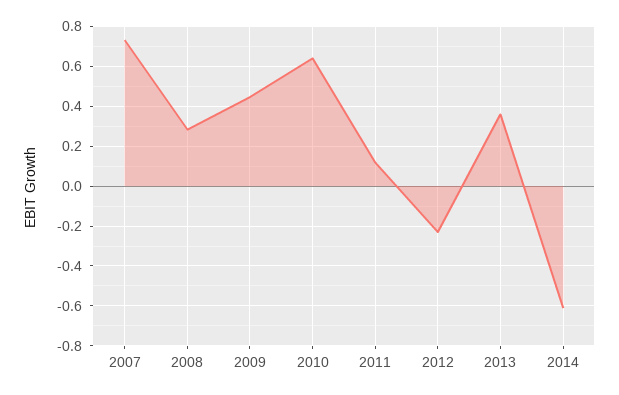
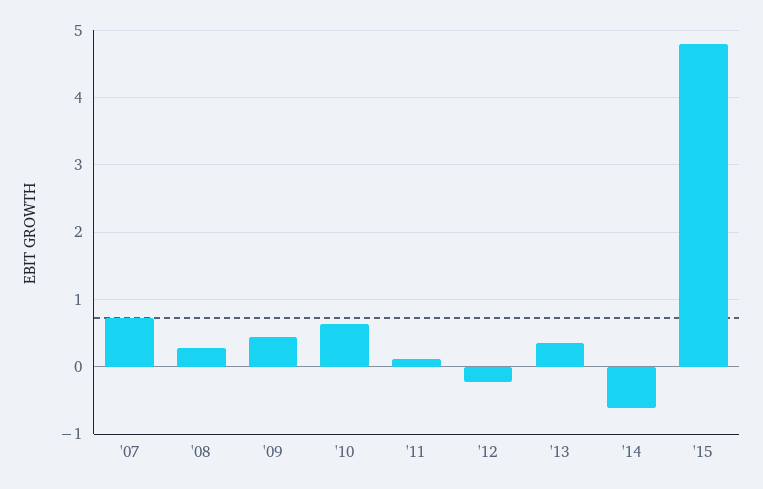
'15: none -> 4.8

